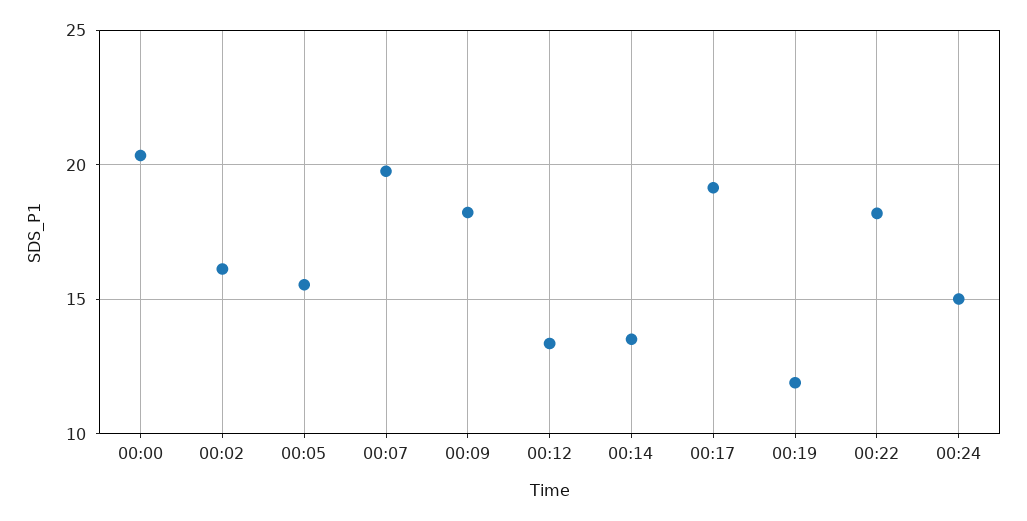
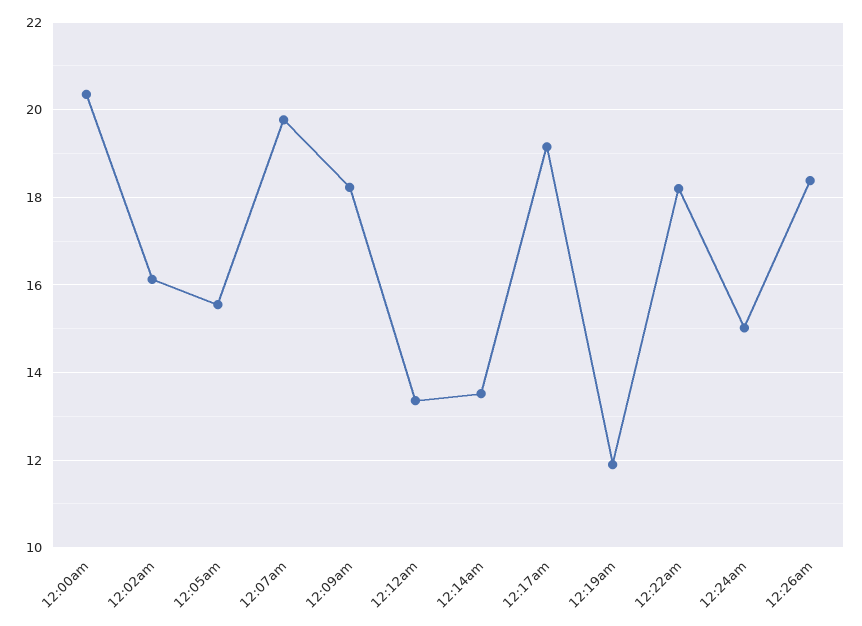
12:26am: none -> 18.4

